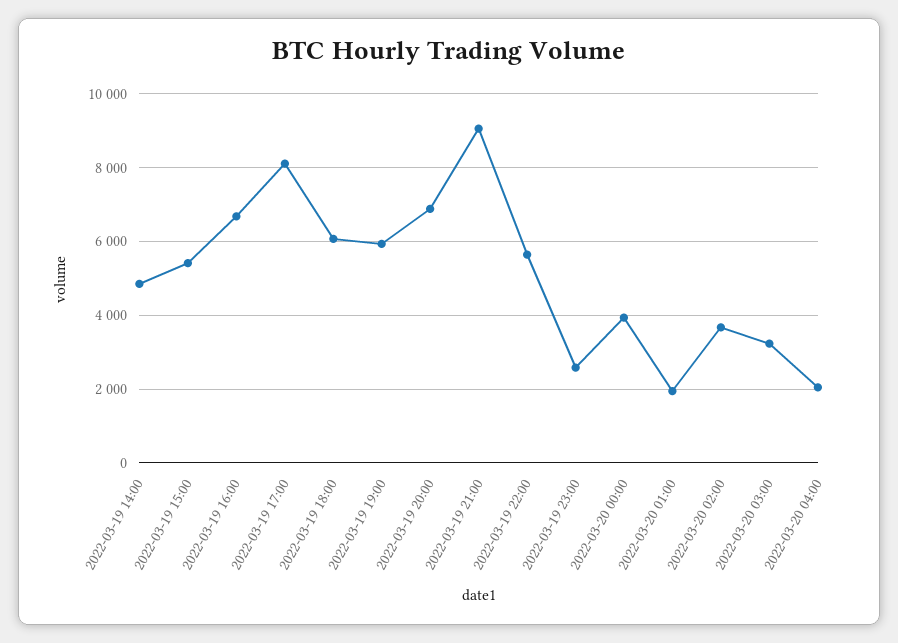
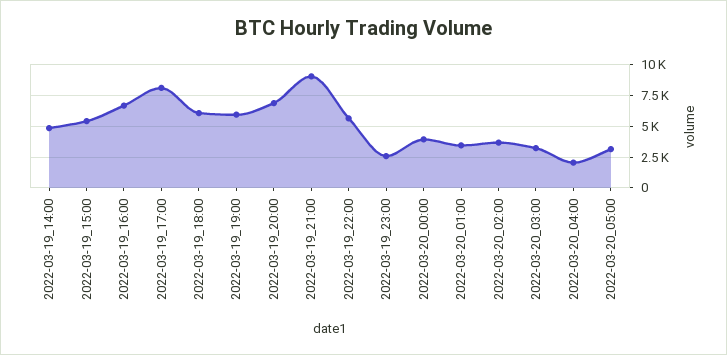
2022-03-20 01:00: 2000 -> 3500
2022-03-20_05:00: none -> 3000

